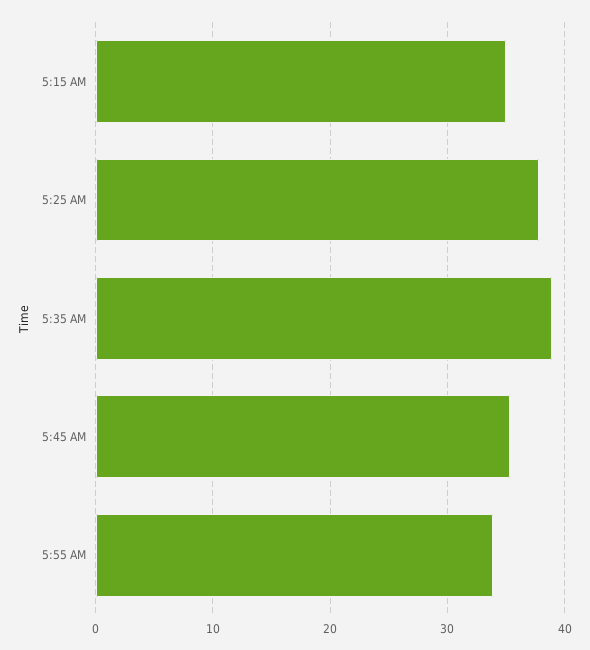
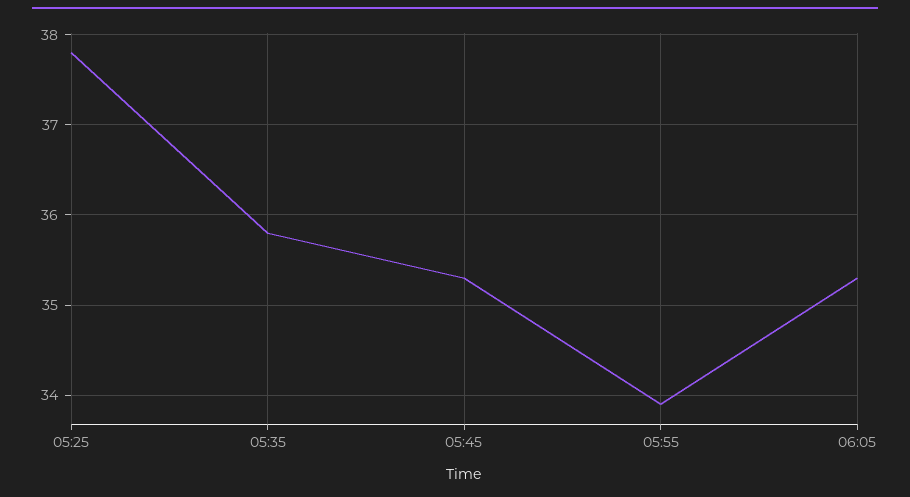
5:15 AM: 35 -> none
5:35 AM: 39 -> 35.8
06:05: none -> 35.3

